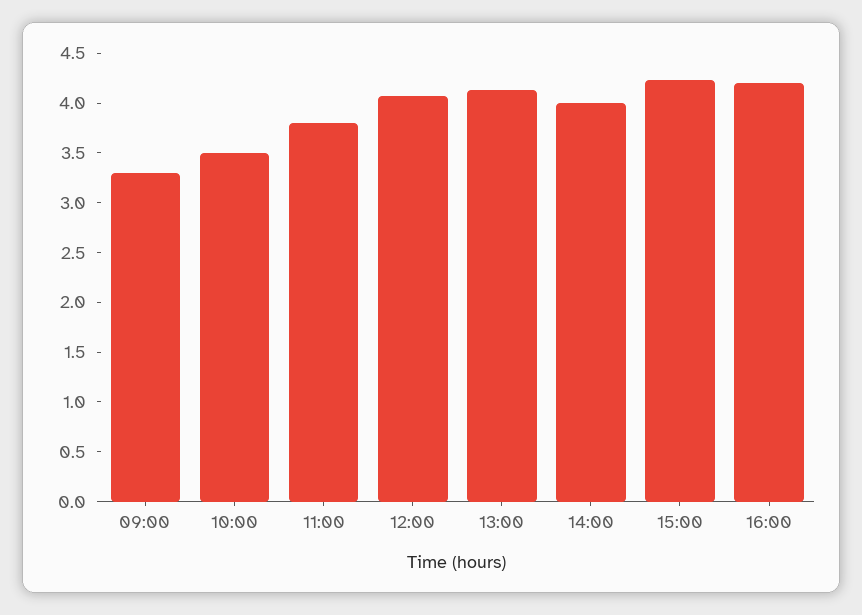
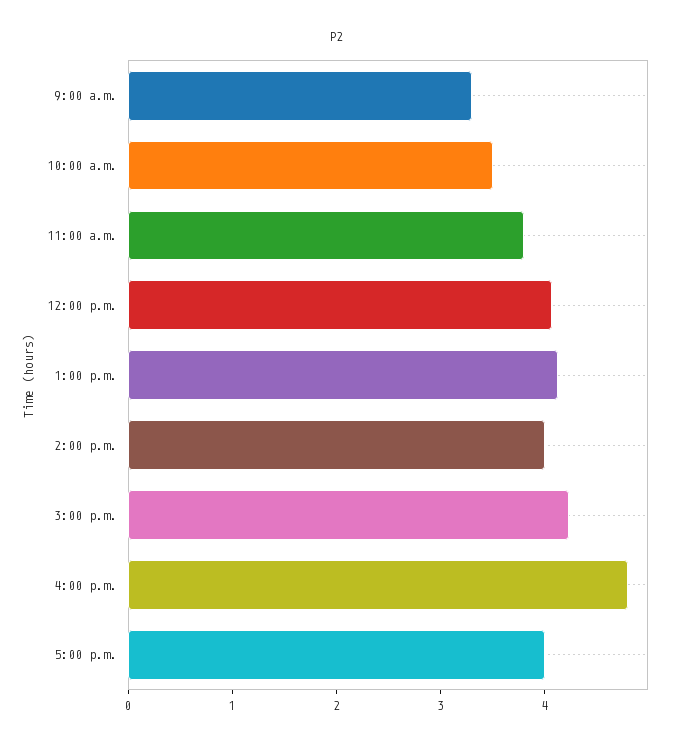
16:00: 4.2 -> 4.8
5:00 p.m.: none -> 4

